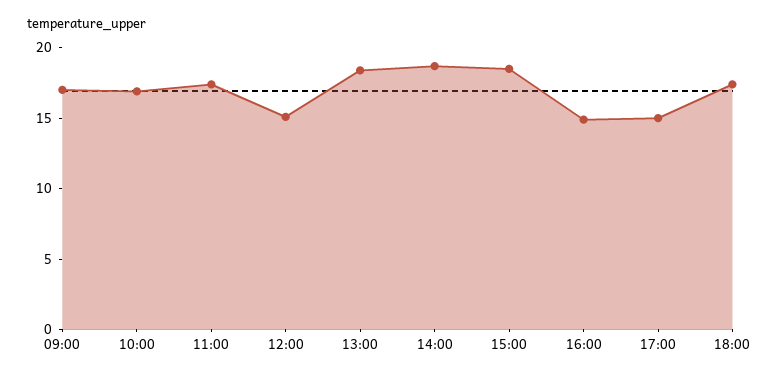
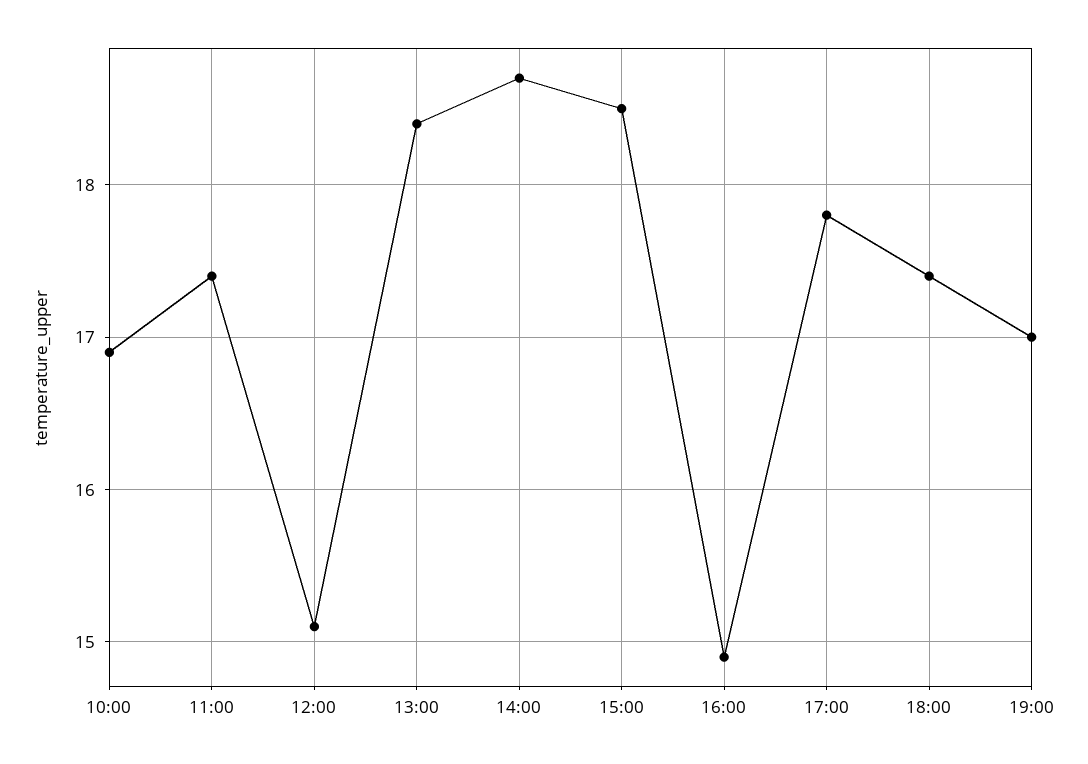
09:00: 17 -> none
17:00: 15 -> 17.8
19:00: none -> 17

